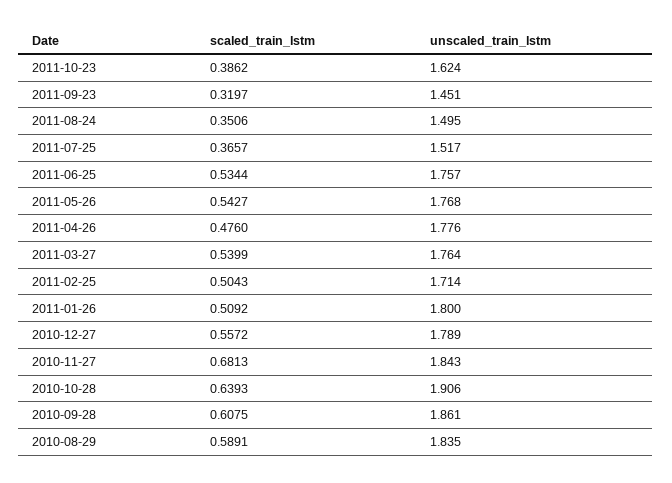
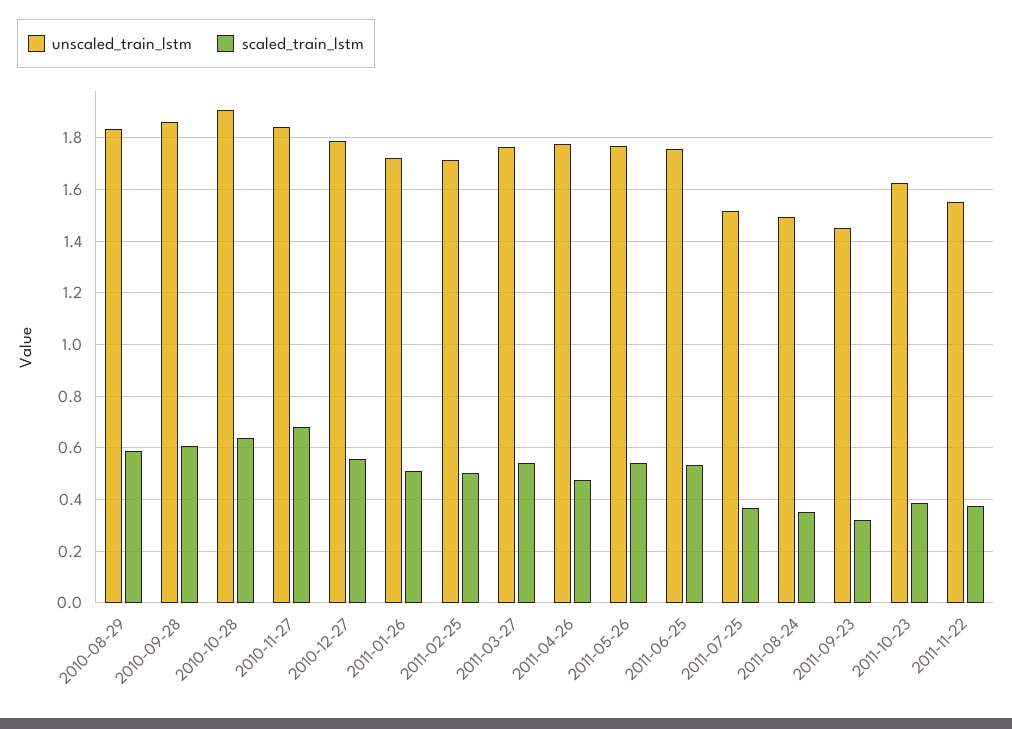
unscaled_train_lstm, 2011-01-26: 1.8 -> 1.725
unscaled_train_lstm, 2011-11-22: none -> 1.55
scaled_train_lstm, 2011-11-22: none -> 0.375

